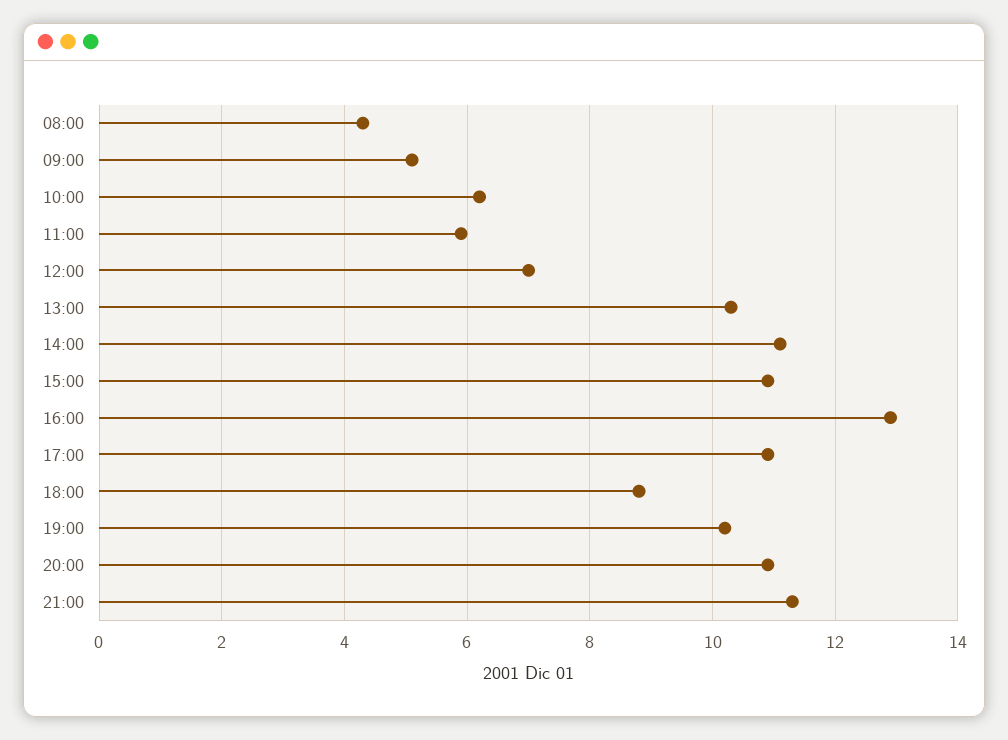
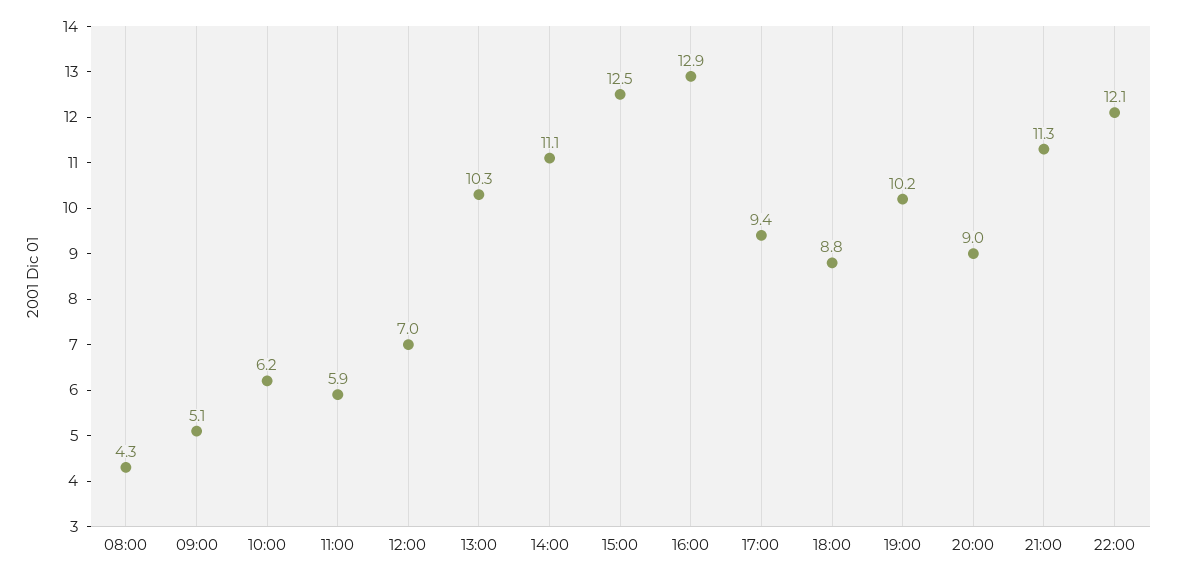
15:00: 11 -> 12.5
17:00: 11 -> 9.4
20:00: 11 -> 9
22:00: none -> 12.1

